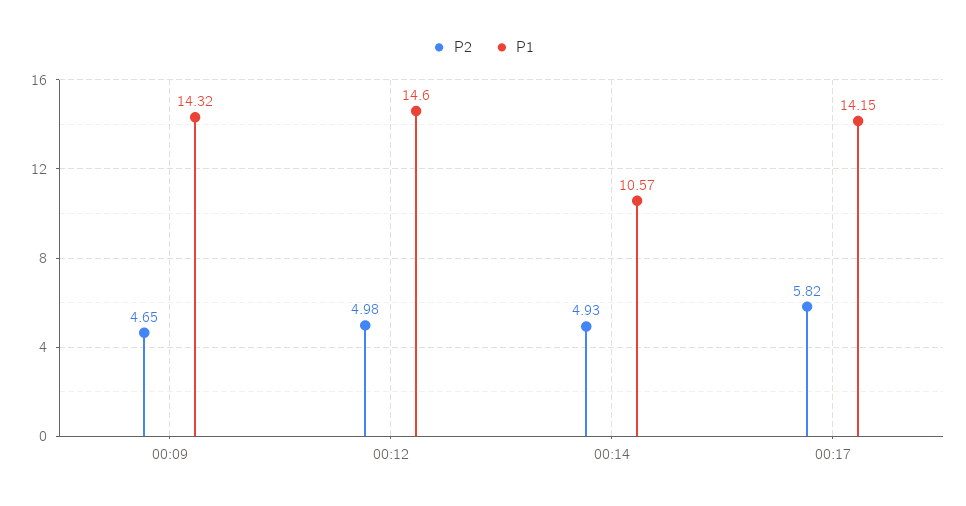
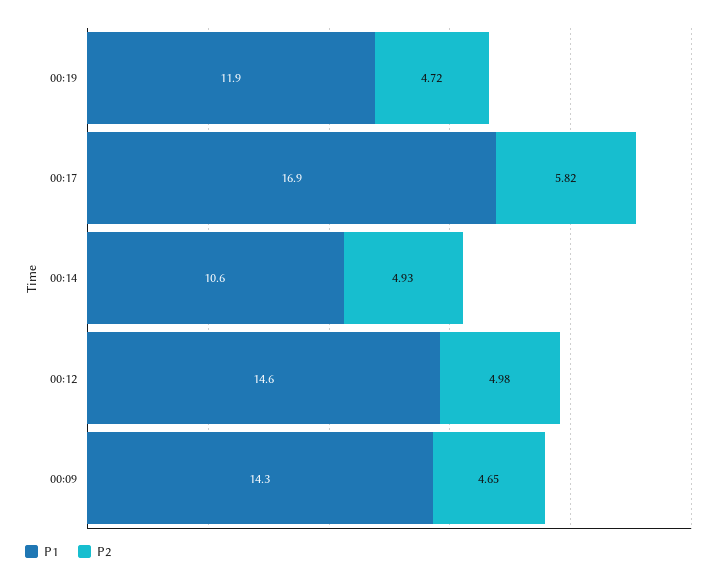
P1, 00:17: 14.15 -> 16.9
P1, 00:19: none -> 11.9
P2, 00:19: none -> 4.72

